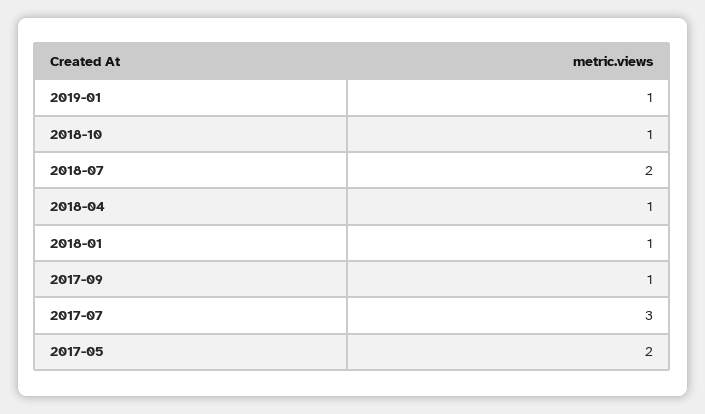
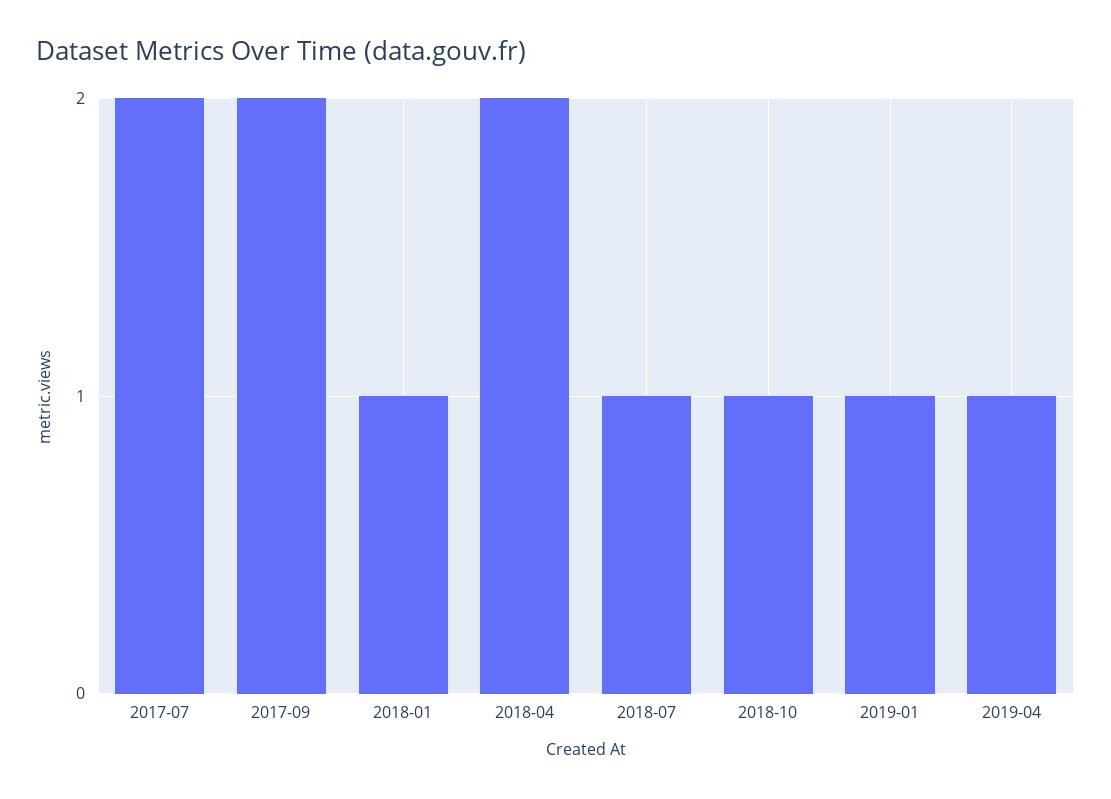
2018-07: 2 -> 1
2018-04: 1 -> 2
2017-09: 1 -> 2
2017-07: 3 -> 2
2017-05: 2 -> none
2019-04: none -> 1

